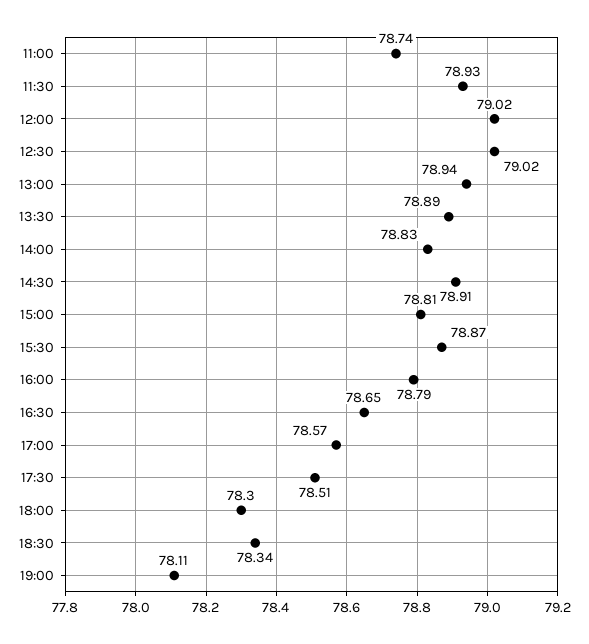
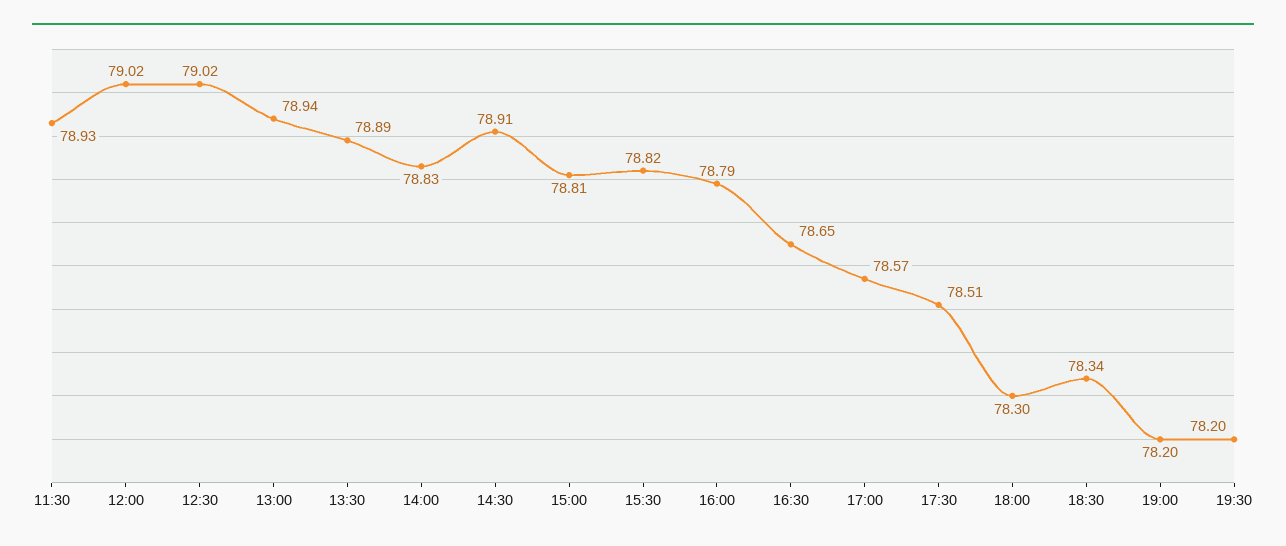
11:00: 78.74 -> none
15:30: 78.87 -> 78.82
19:00: 78.11 -> 78.2
19:30: none -> 78.2

